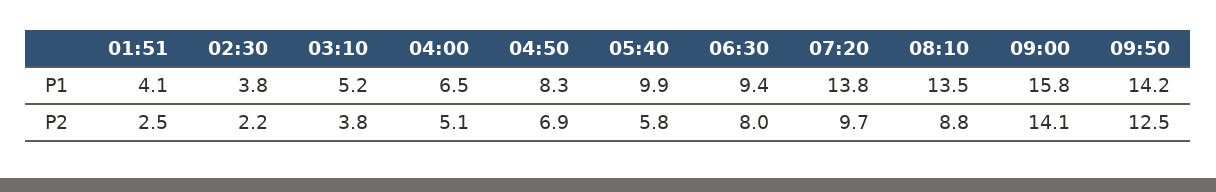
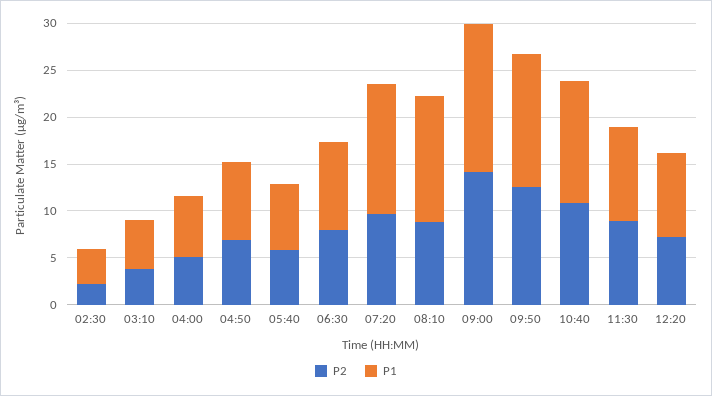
P1, 01:51: 4.1 -> none
P1, 05:40: 9.9 -> 7
P2, 01:51: 2.5 -> none
P2, 10:40: none -> 11
P1, 10:40: none -> 13
P2, 11:30: none -> 9
P1, 11:30: none -> 10
P2, 12:20: none -> 7
P1, 12:20: none -> 9

